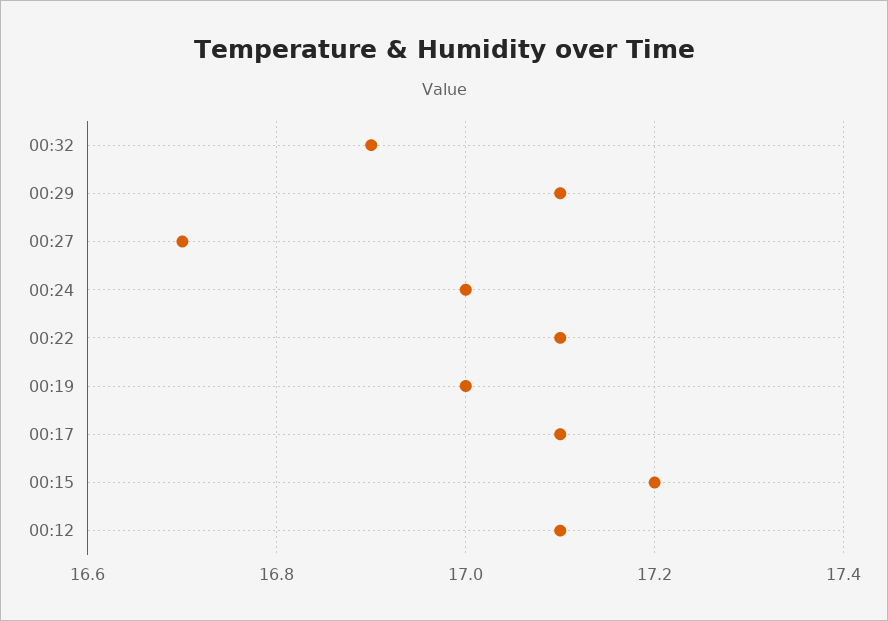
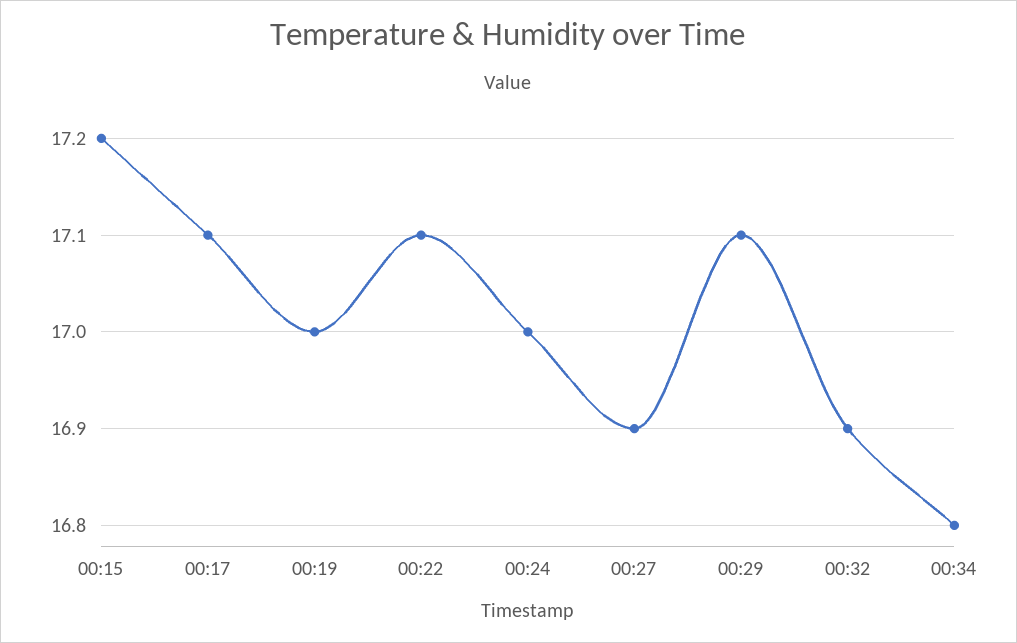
00:27: 16.7 -> 16.9
00:12: 17.1 -> none
00:34: none -> 16.8

